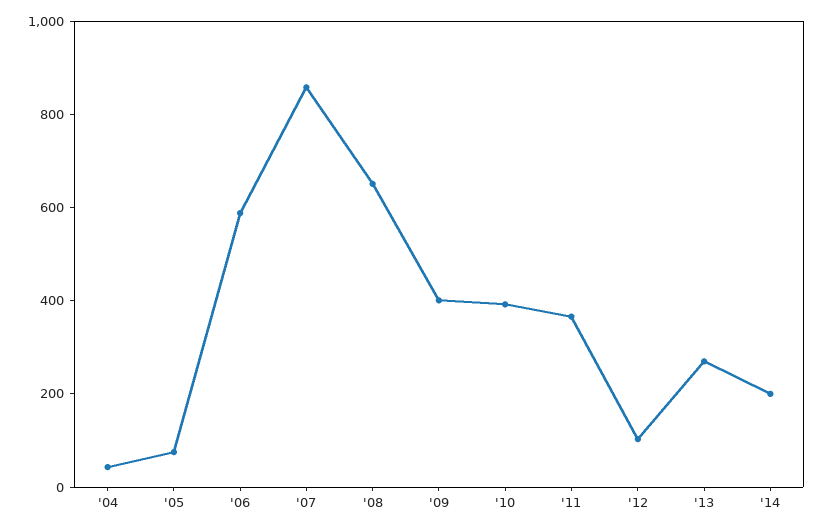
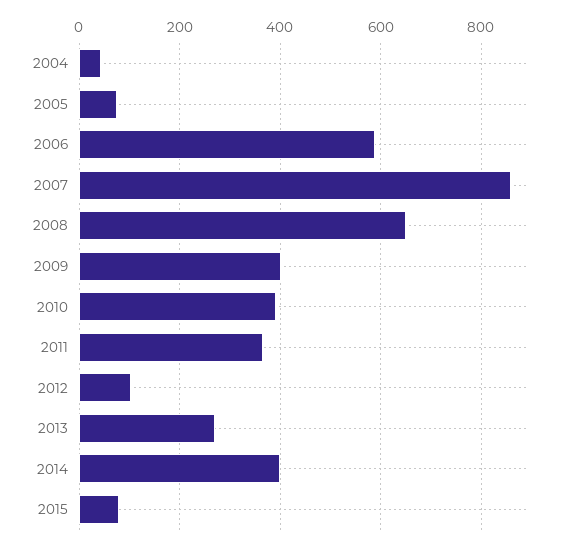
'14: 200 -> 400
2015: none -> 80

